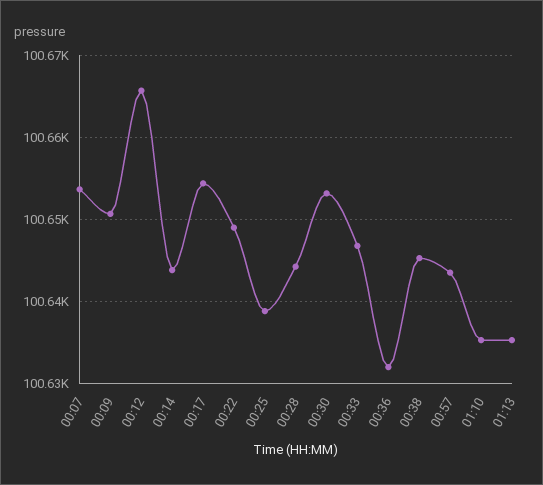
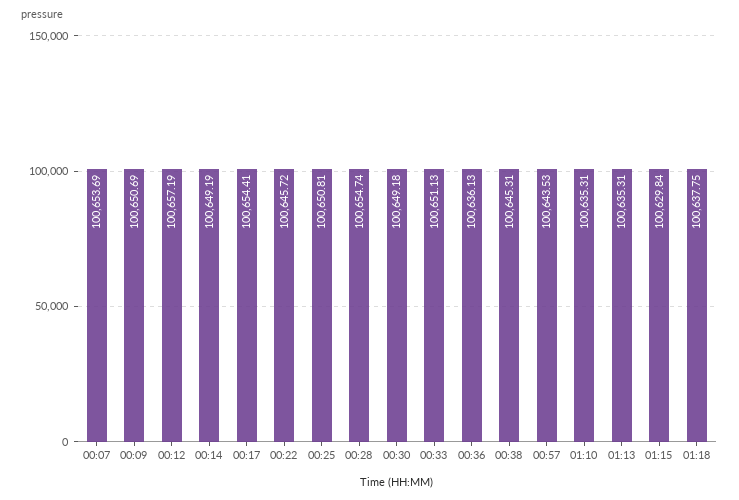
00:12: 100666 -> 100657.19
00:14: 100644 -> 100649.19
00:22: 100649 -> 100645.72
00:25: 100639 -> 100650.81
00:28: 100644 -> 100654.74
00:30: 100653 -> 100649.18
00:33: 100647 -> 100651.13
00:36: 100632 -> 100636.13
01:15: none -> 100629.84
01:18: none -> 100637.75

